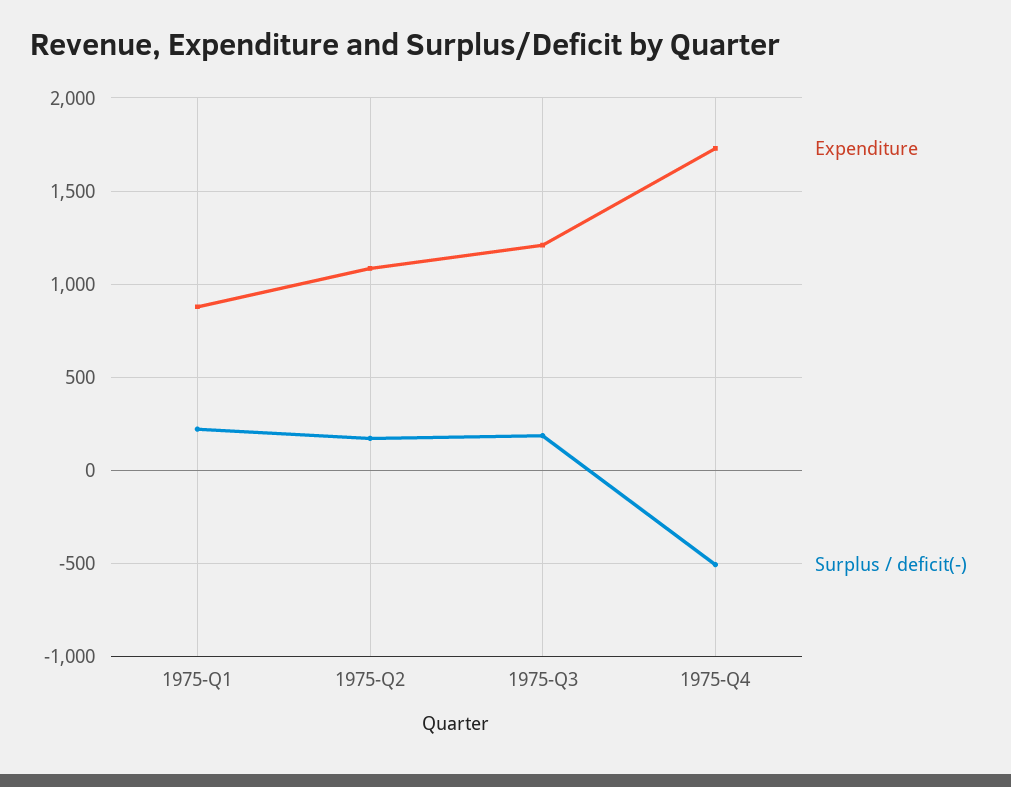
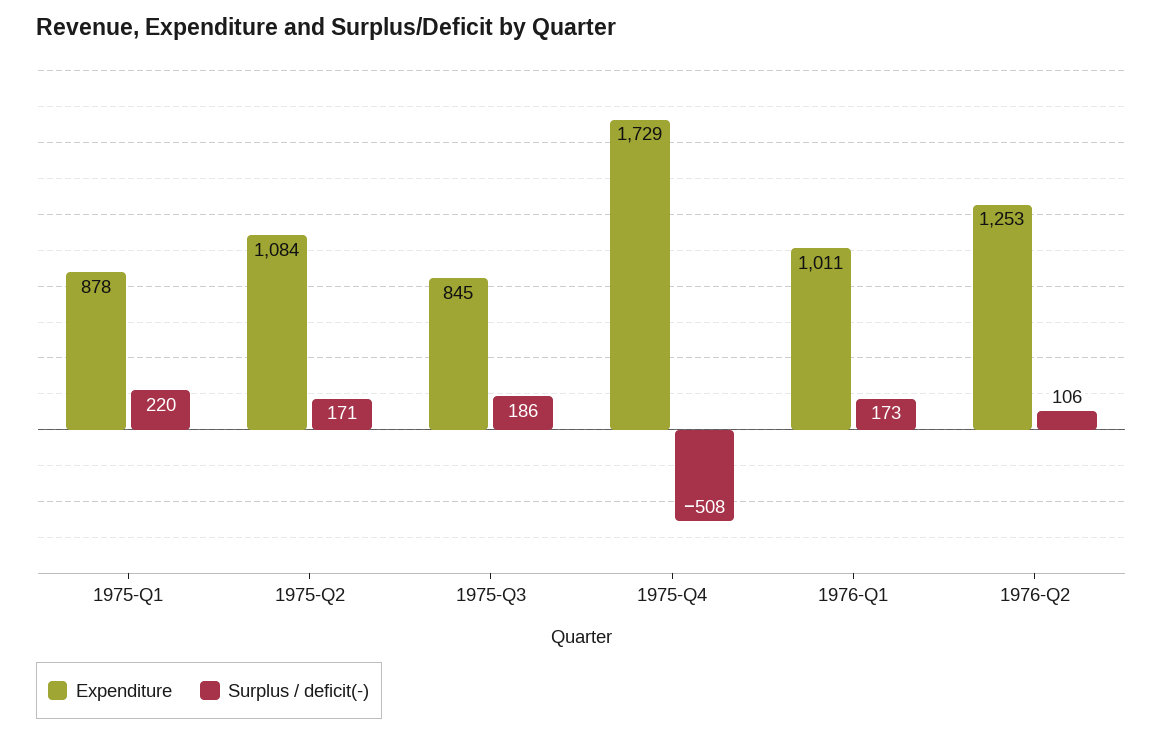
Expenditure, 1975-Q3: 1200 -> 845
Expenditure, 1976-Q1: none -> 1011
Surplus / deficit(-), 1976-Q1: none -> 173
Expenditure, 1976-Q2: none -> 1253
Surplus / deficit(-), 1976-Q2: none -> 106

